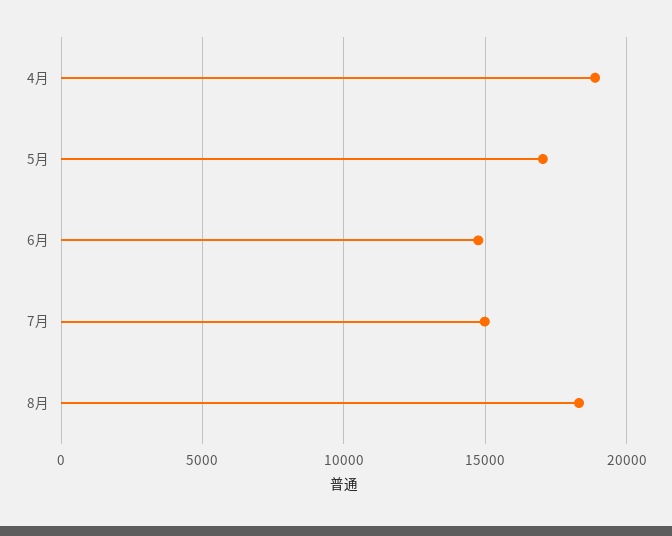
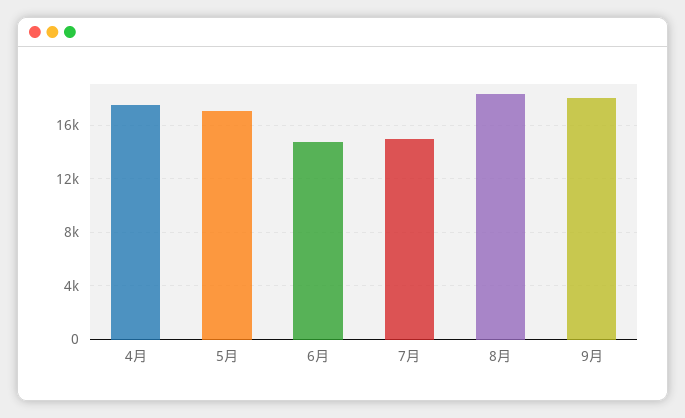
4月: 19000 -> 17500
9月: none -> 18000

